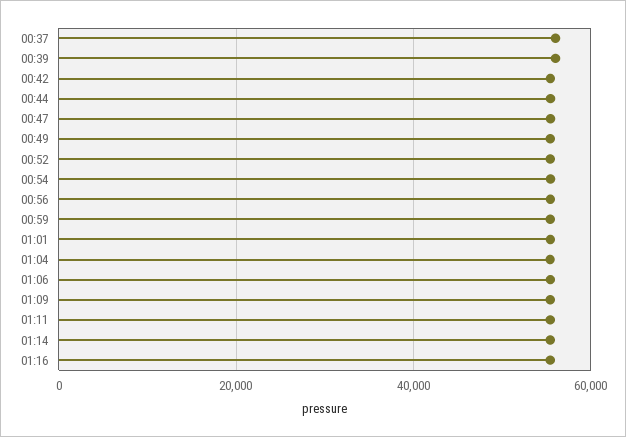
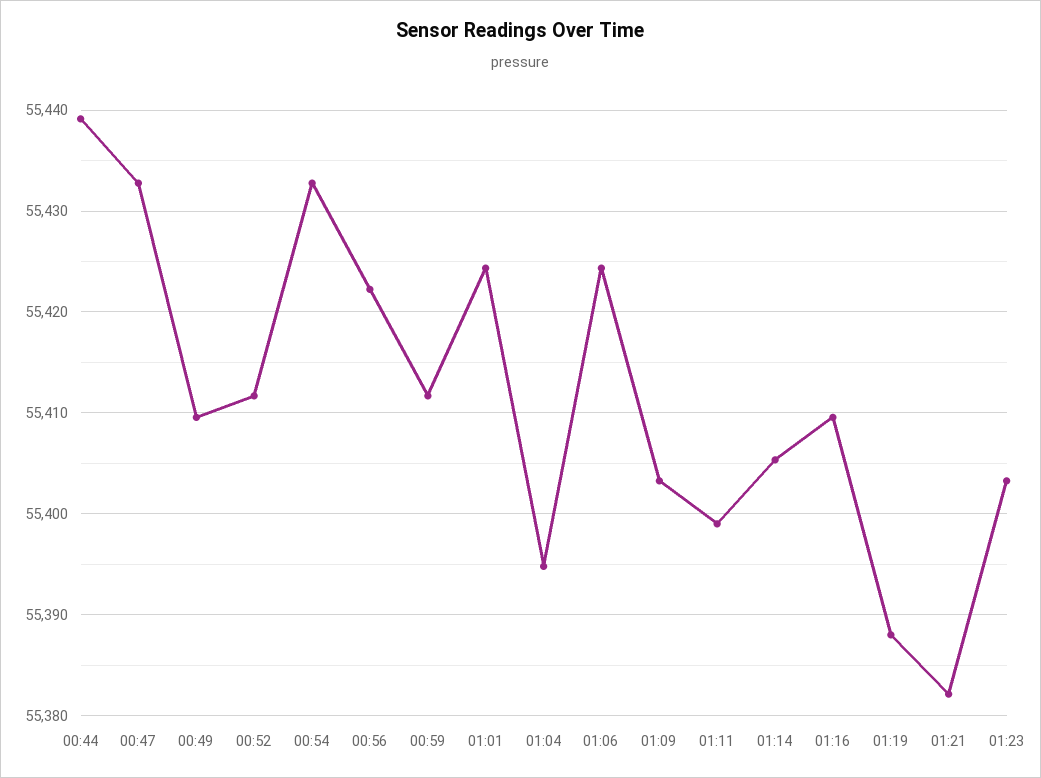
00:37: 56000 -> none
00:39: 56000 -> none
00:42: 56000 -> none
01:19: none -> 55388
01:21: none -> 55382
01:23: none -> 55403

